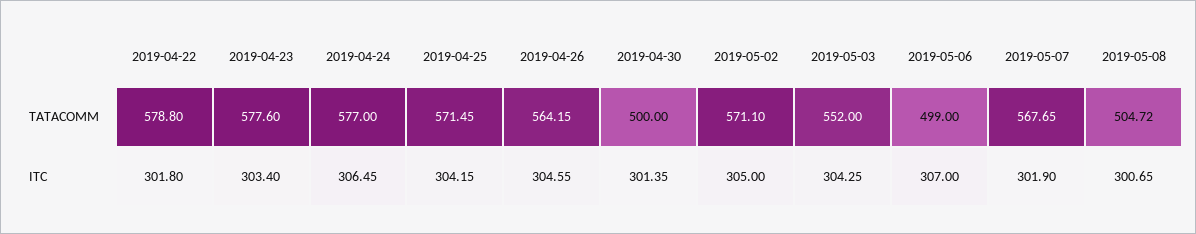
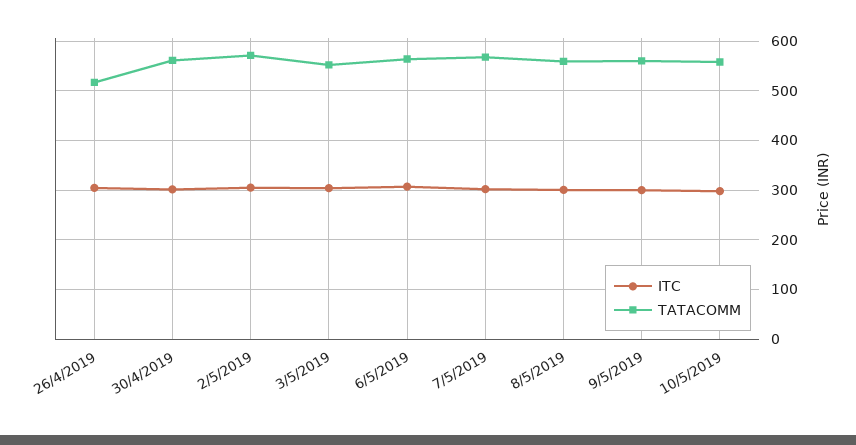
TATACOMM, 2019-04-22: 578.8 -> none
TATACOMM, 2019-04-23: 577.6 -> none
TATACOMM, 2019-04-24: 577 -> none
TATACOMM, 2019-04-25: 571.45 -> none
TATACOMM, 2019-04-26: 564.15 -> 520
TATACOMM, 2019-04-30: 500 -> 560
TATACOMM, 2019-05-06: 499 -> 560
TATACOMM, 2019-05-08: 504.72 -> 560
ITC, 2019-04-22: 301.8 -> none
ITC, 2019-04-23: 303.4 -> none
ITC, 2019-04-24: 306.45 -> none
ITC, 2019-04-25: 304.15 -> none
ITC, 9/5/2019: none -> 300
TATACOMM, 9/5/2019: none -> 560
ITC, 10/5/2019: none -> 300
TATACOMM, 10/5/2019: none -> 560

